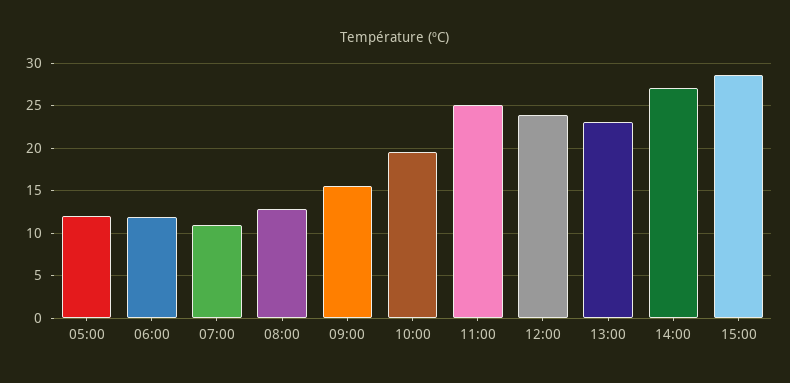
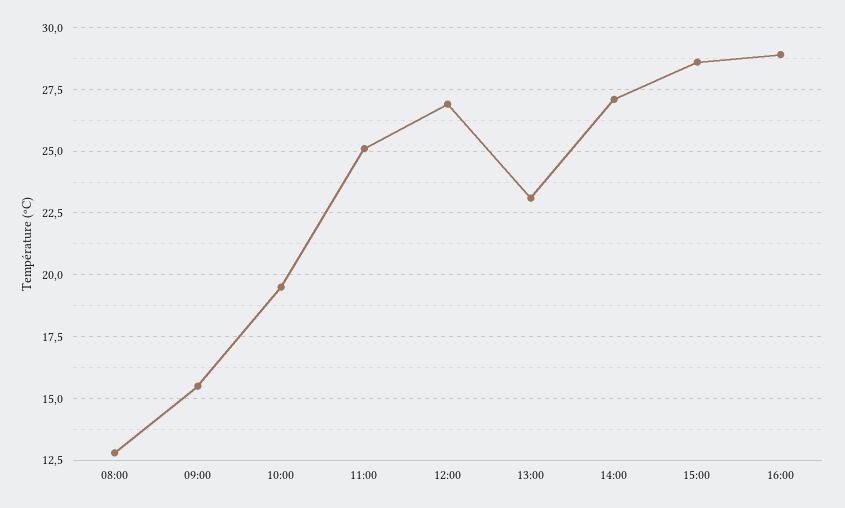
05:00: 12 -> none
06:00: 12 -> none
07:00: 11 -> none
12:00: 24 -> 27
16:00: none -> 29

